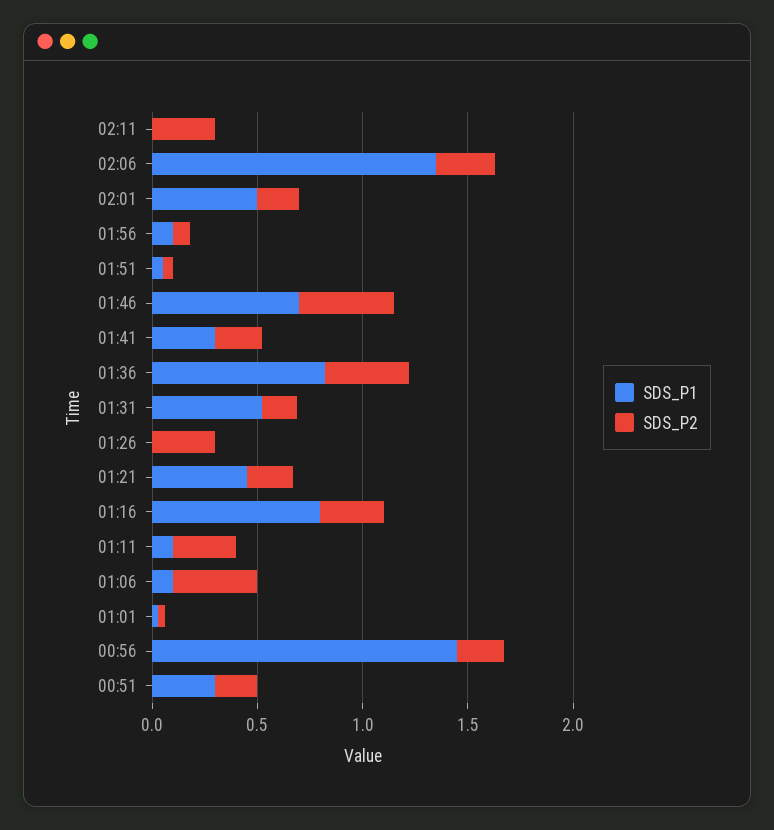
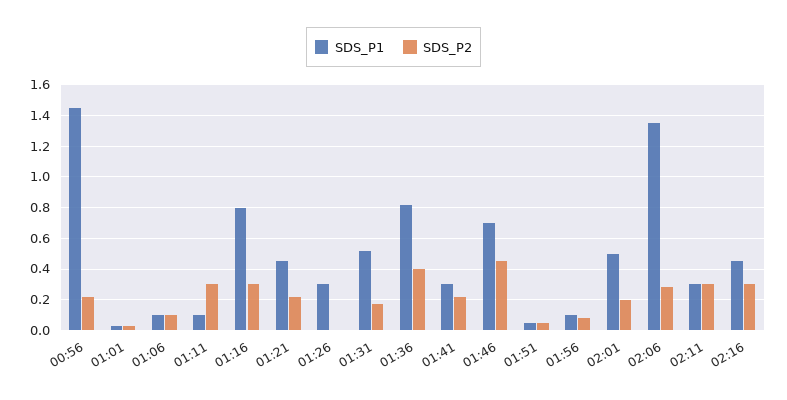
SDS_P1, 02:11: 0 -> 0.3
SDS_P1, 01:26: 0 -> 0.3
SDS_P2, 01:26: 0.3 -> 0
SDS_P2, 01:06: 0.4 -> 0.1
SDS_P1, 00:51: 0.3 -> none
SDS_P2, 00:51: 0.2 -> none
SDS_P1, 02:16: none -> 0.45
SDS_P2, 02:16: none -> 0.3

